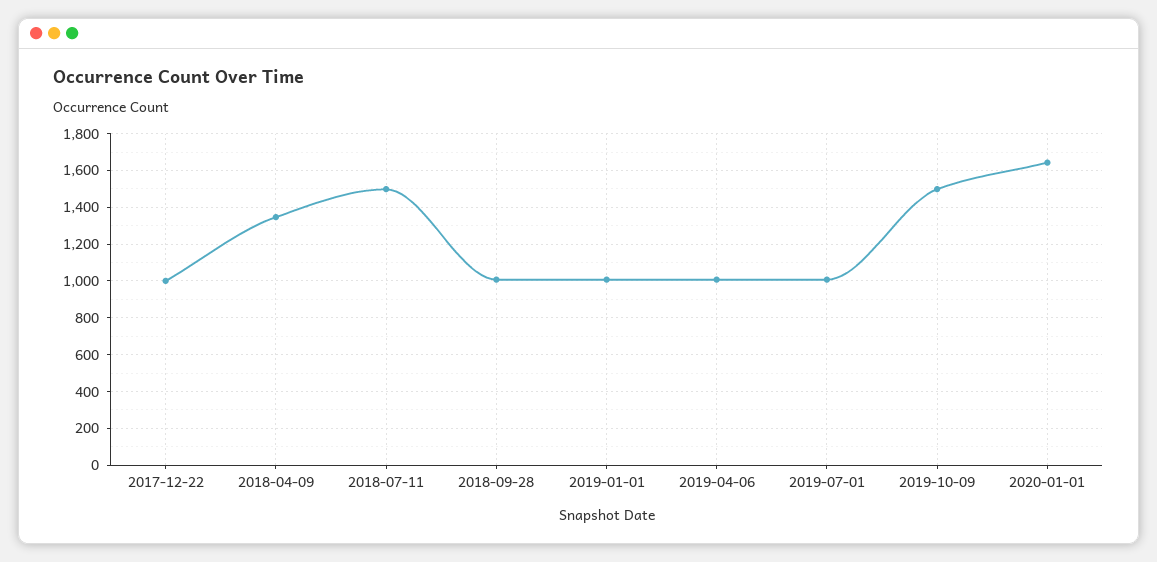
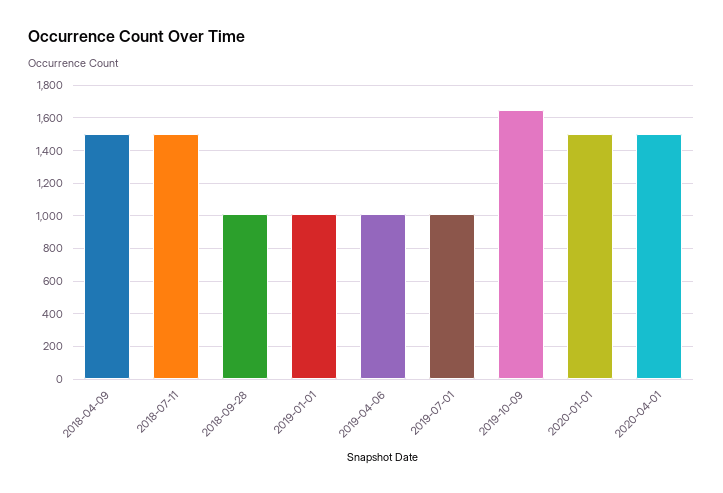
2017-12-22: 1000 -> none
2018-04-09: 1350 -> 1500
2019-10-09: 1500 -> 1650
2020-01-01: 1650 -> 1500
2020-04-01: none -> 1500

